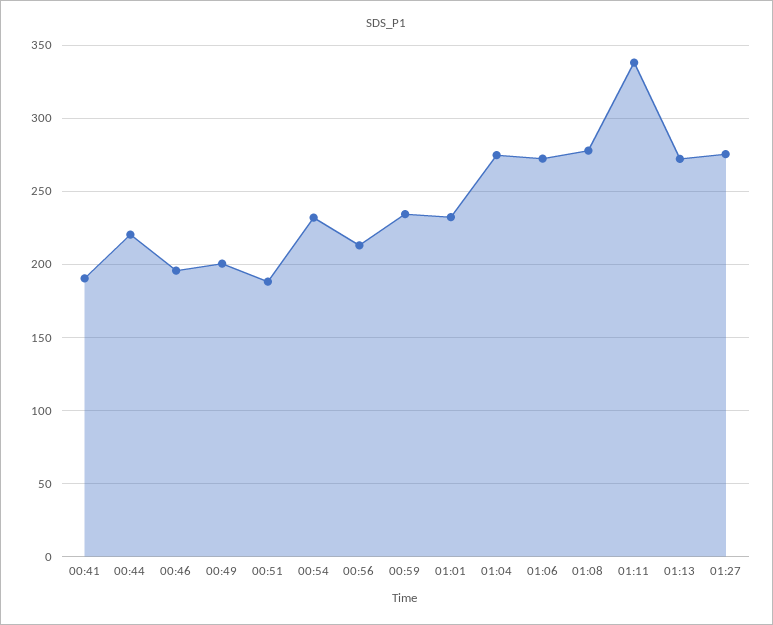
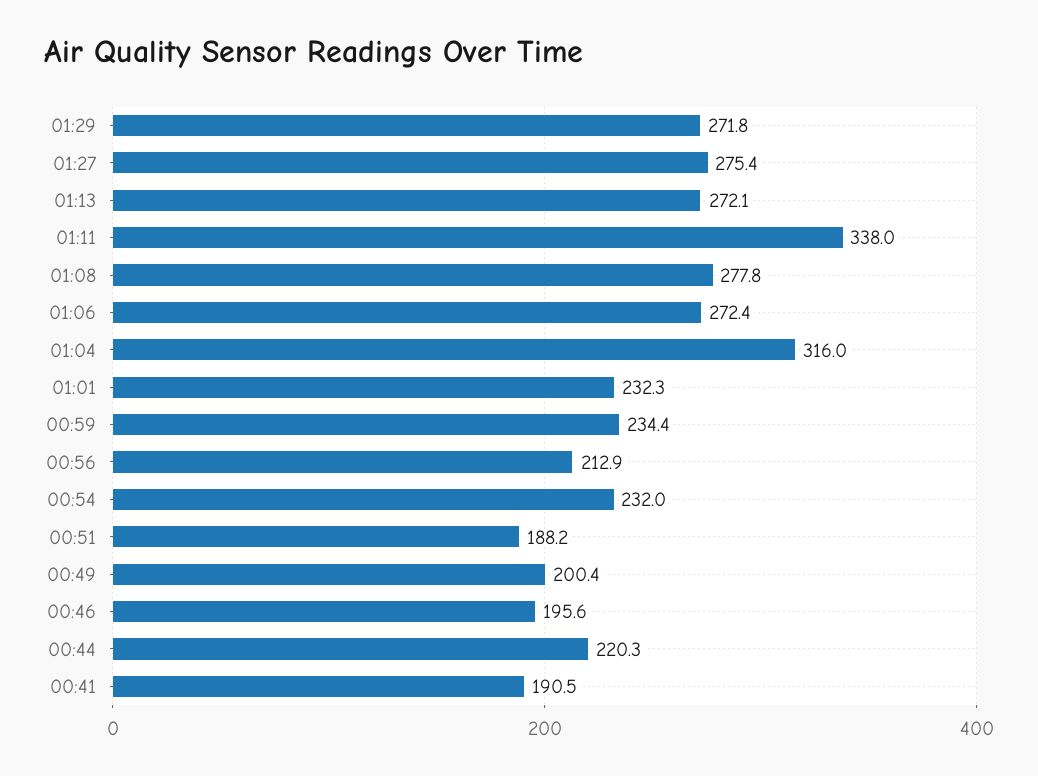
01:04: 275 -> 316
01:29: none -> 271.8

